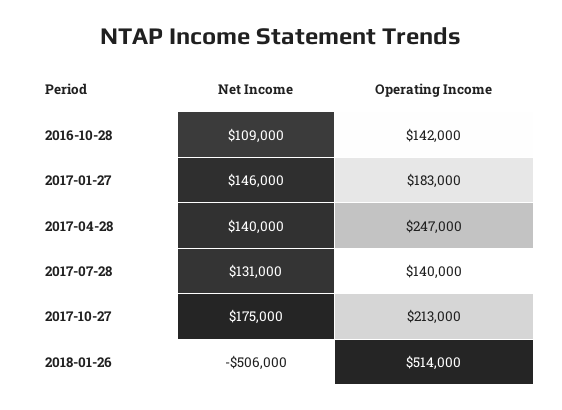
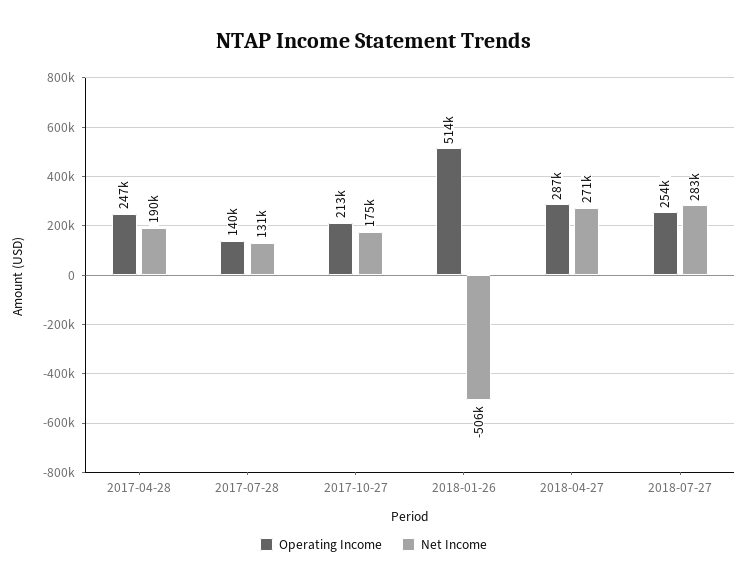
Net Income, 2016-10-28: 109000 -> none
Operating Income, 2016-10-28: 142000 -> none
Net Income, 2017-01-27: 146000 -> none
Operating Income, 2017-01-27: 183000 -> none
Net Income, 2017-04-28: 140000 -> 190000
Operating Income, 2018-04-27: none -> 287000
Net Income, 2018-04-27: none -> 271000
Operating Income, 2018-07-27: none -> 254000
Net Income, 2018-07-27: none -> 283000

